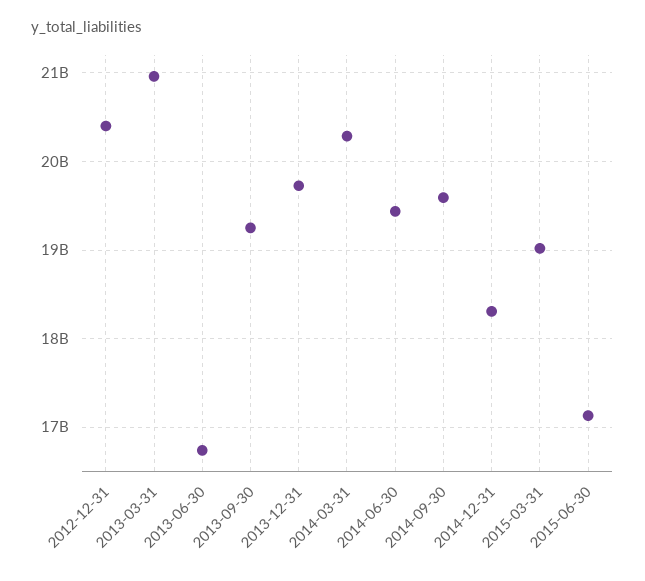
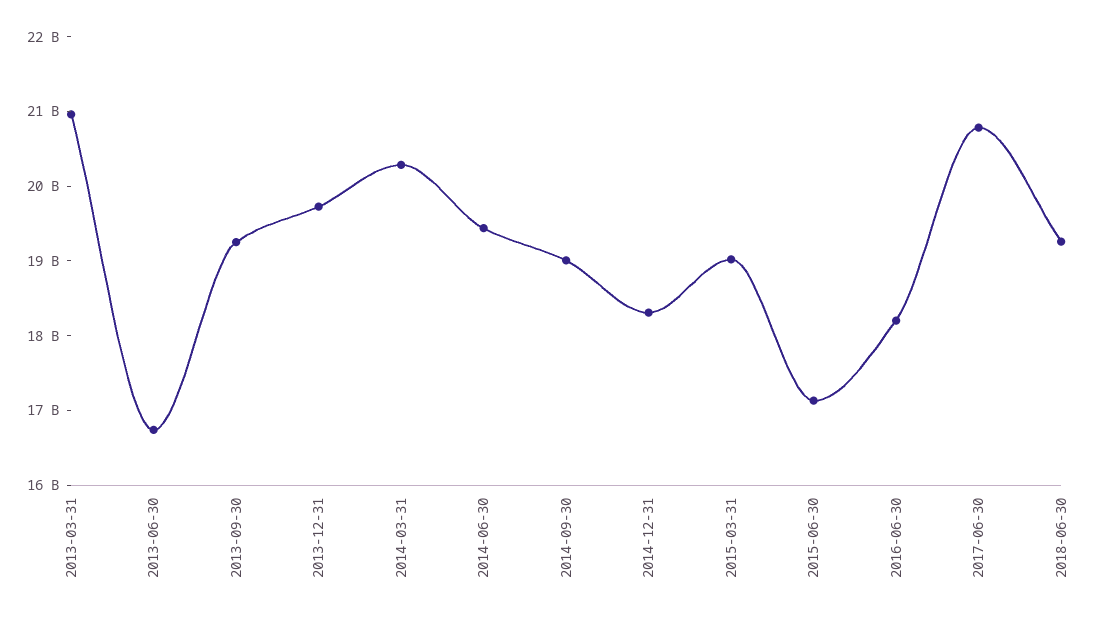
2012-12-31: 20400000000 -> none
2014-09-30: 19600000000 -> 19000000000
2016-06-30: none -> 18200000000
2017-06-30: none -> 20800000000
2018-06-30: none -> 19200000000

